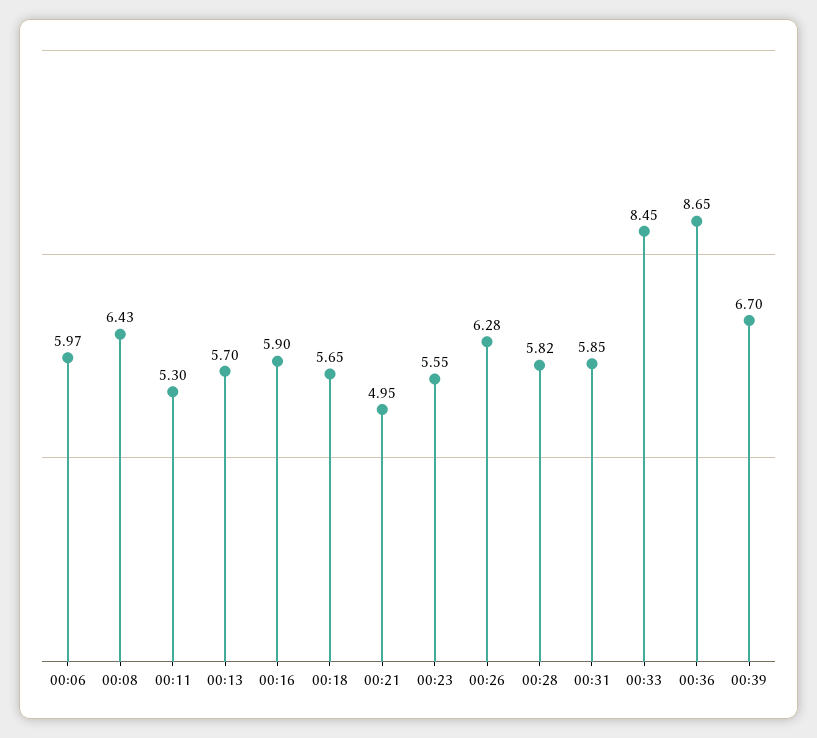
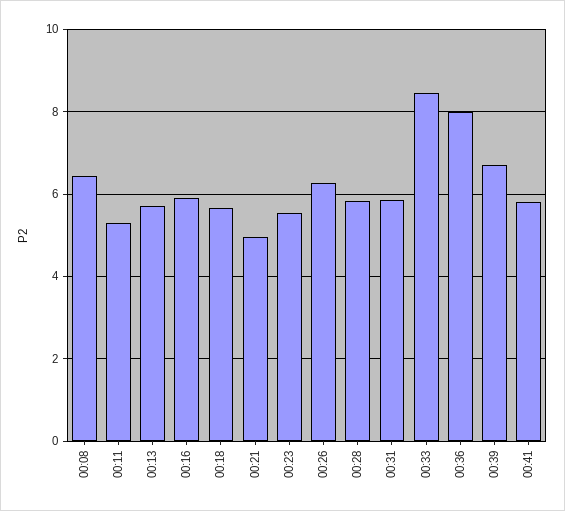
00:06: 5.97 -> none
00:36: 8.65 -> 8
00:41: none -> 5.8

